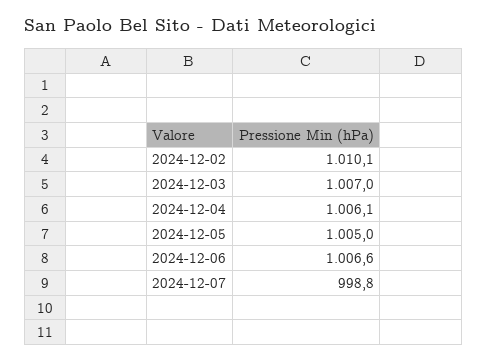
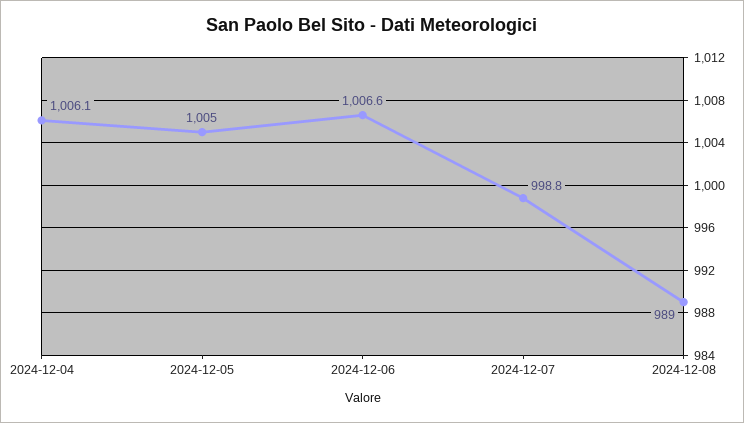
2024-12-02: 1010.1 -> none
2024-12-03: 1007 -> none
2024-12-08: none -> 989

